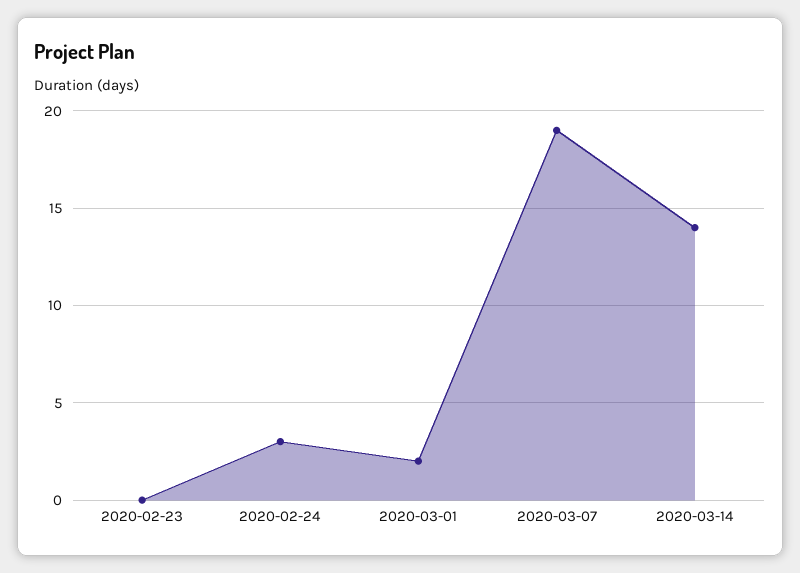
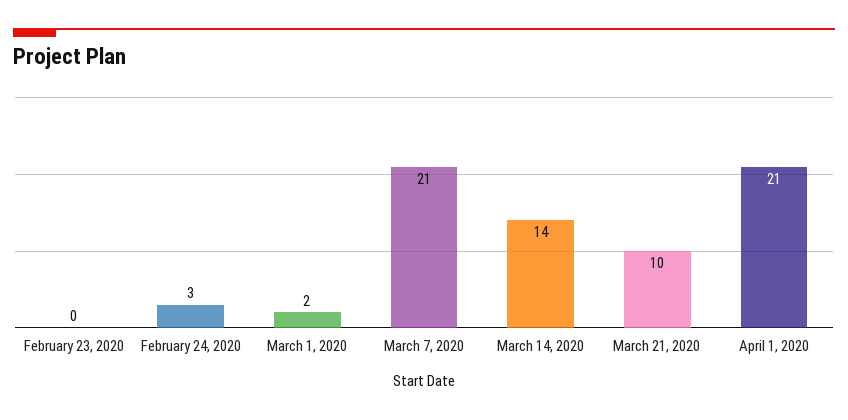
2020-03-07: 19 -> 21
March 21, 2020: none -> 10
April 1, 2020: none -> 21

